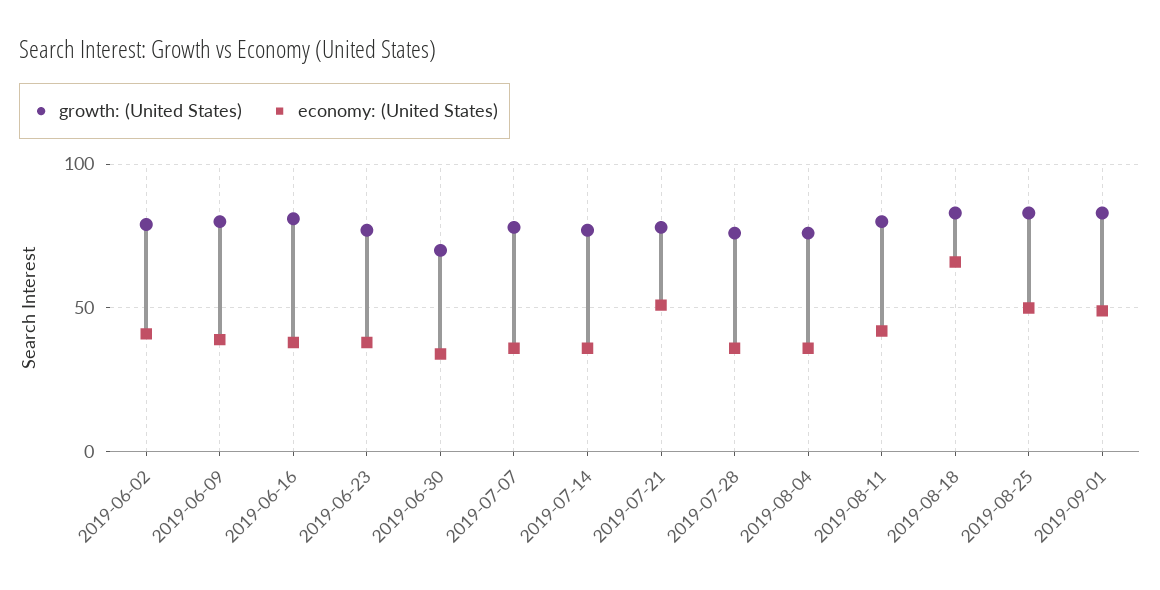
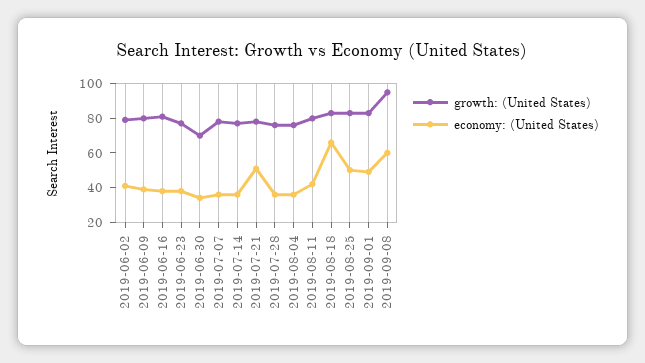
growth: (United States), 2019-09-08: none -> 95
economy: (United States), 2019-09-08: none -> 60

